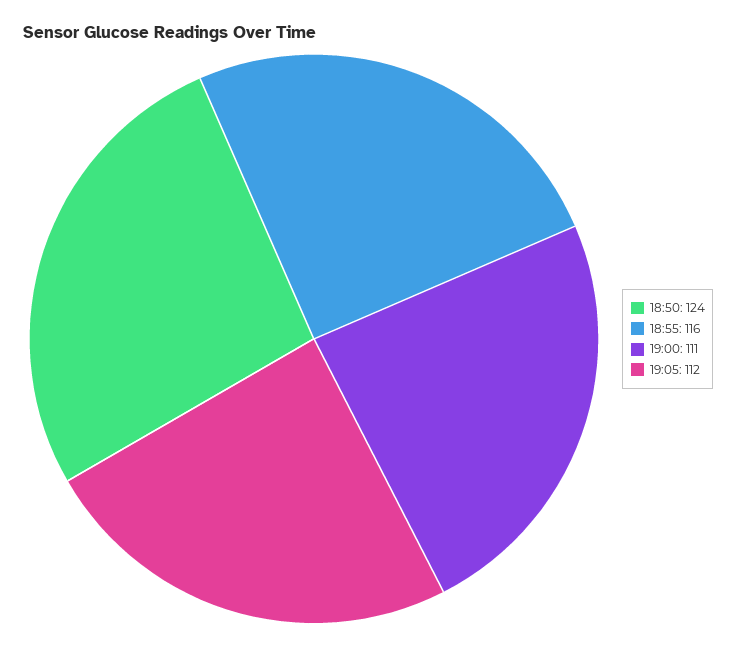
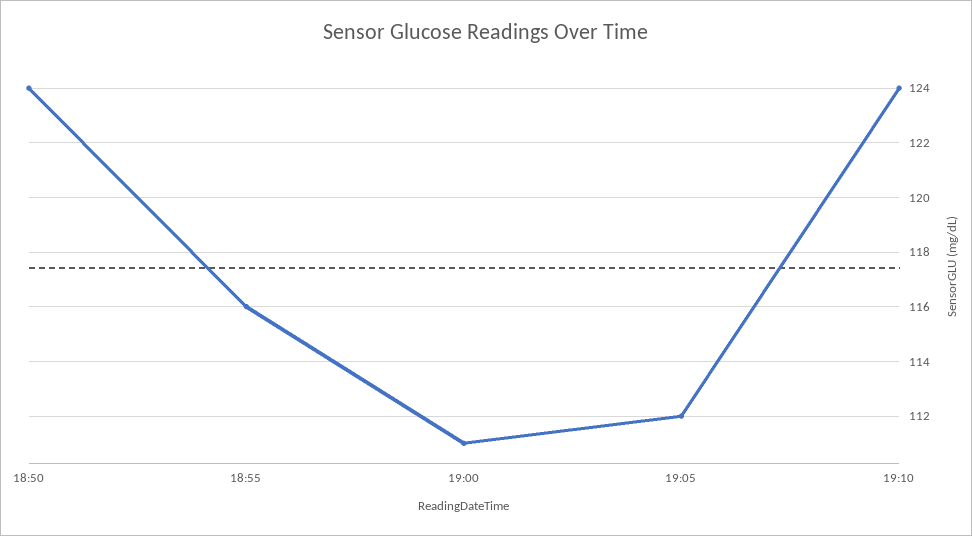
19:10: none -> 124

